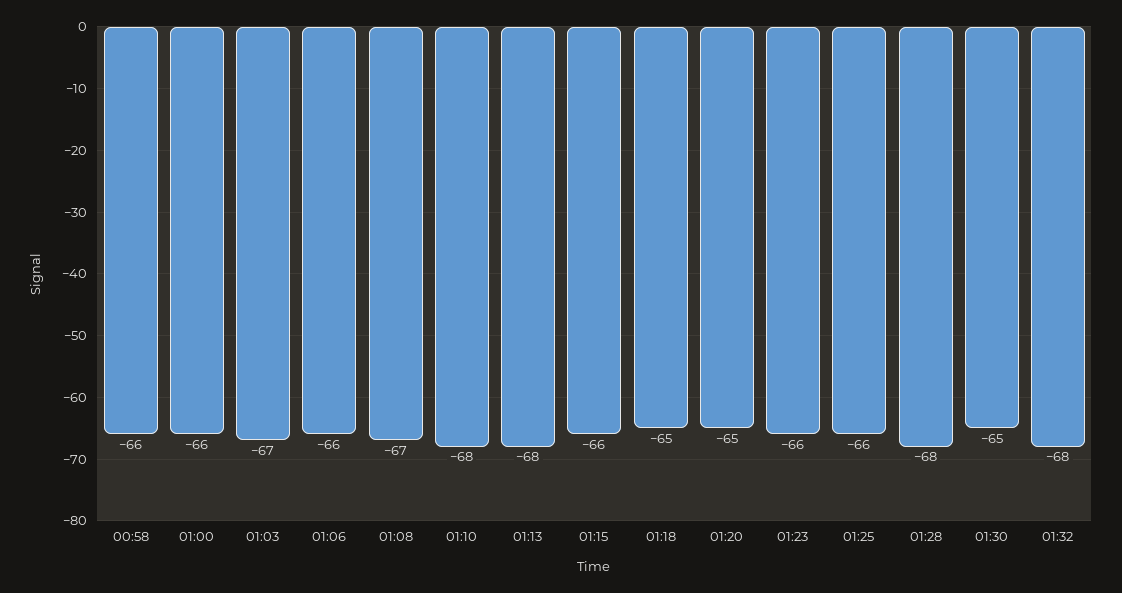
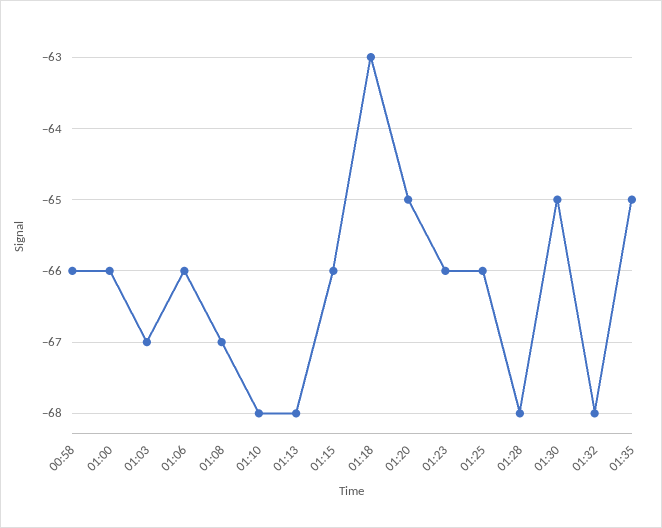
01:18: -65 -> -63
01:35: none -> -65

